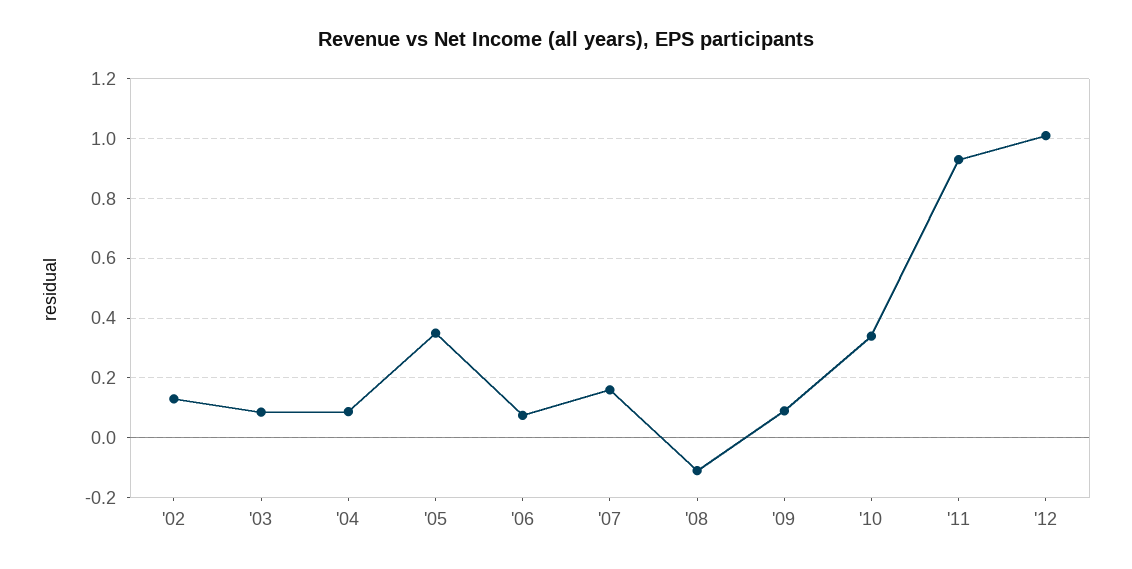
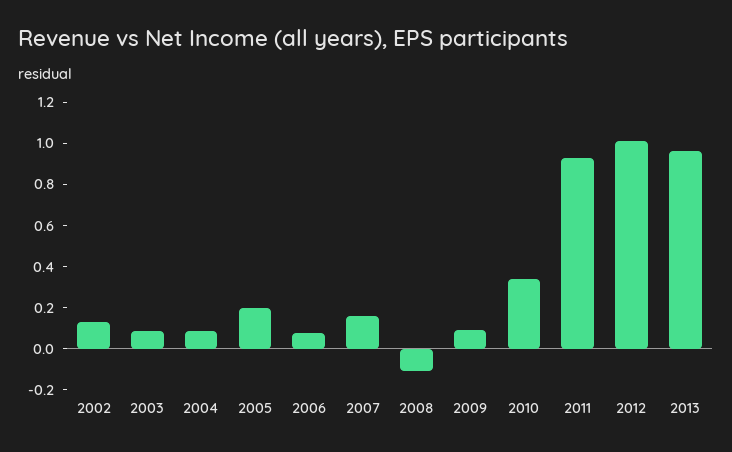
'05: 0.35 -> 0.2
2013: none -> 0.95

